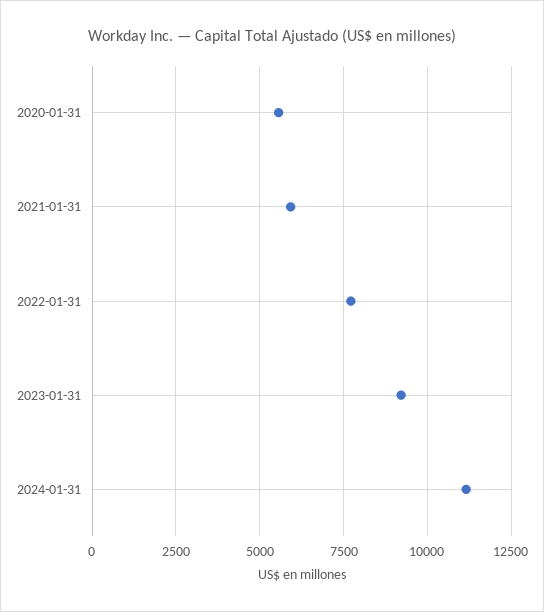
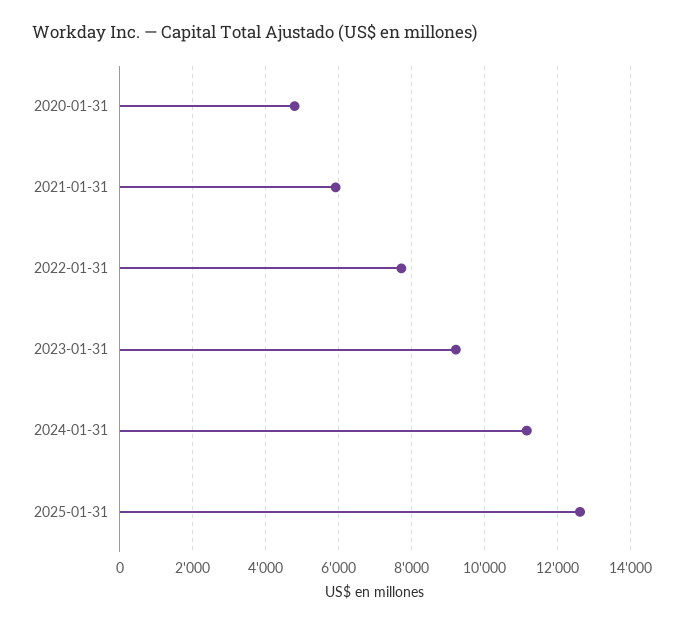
2020-01-31: 5500 -> 4800
2025-01-31: none -> 12600

